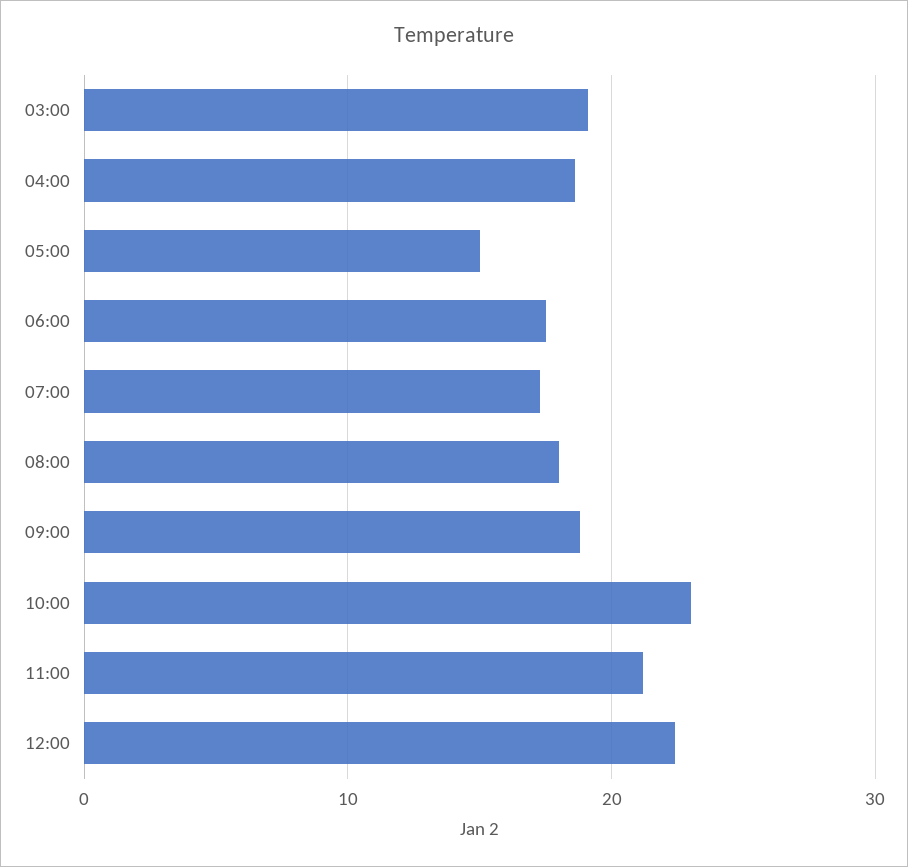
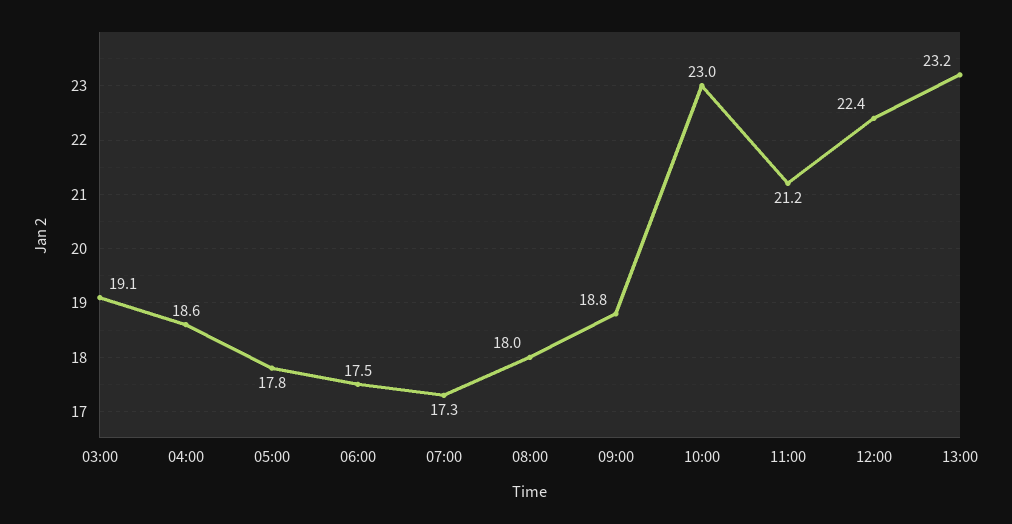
05:00: 15 -> 17.8
13:00: none -> 23.2

